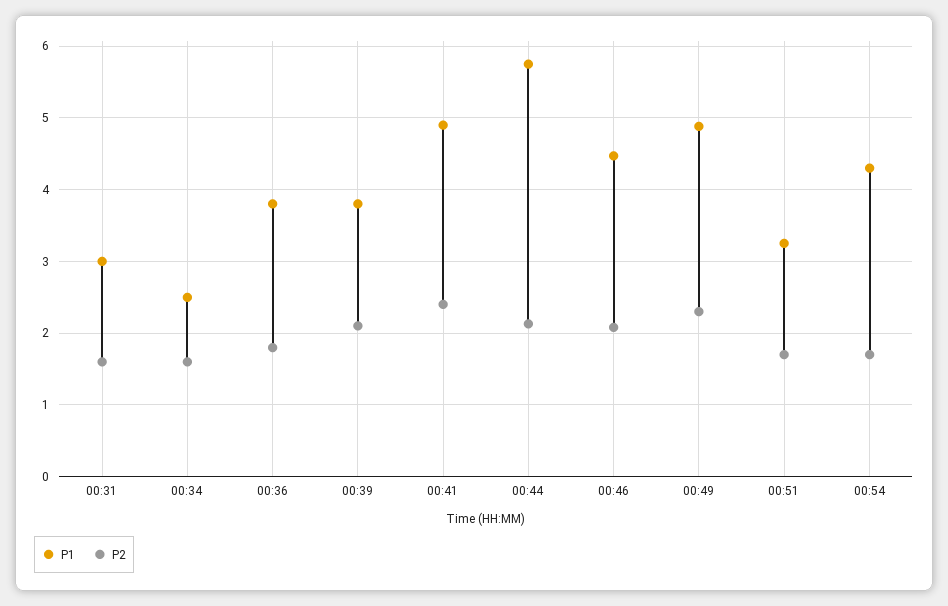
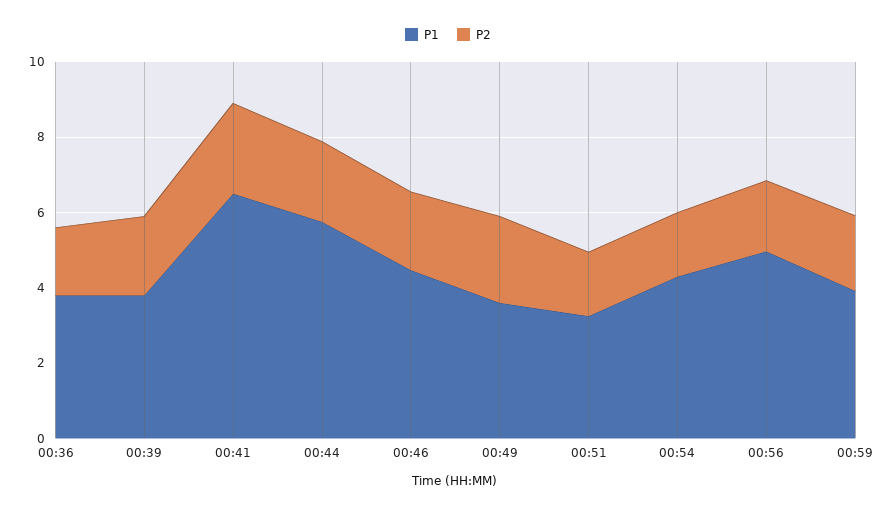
P1, 00:31: 3 -> none
P2, 00:31: 1.6 -> none
P1, 00:34: 2.5 -> none
P2, 00:34: 1.6 -> none
P1, 00:41: 4.9 -> 6.5
P1, 00:49: 4.9 -> 3.5
P1, 00:56: none -> 5
P2, 00:56: none -> 2
P1, 00:59: none -> 4
P2, 00:59: none -> 2

